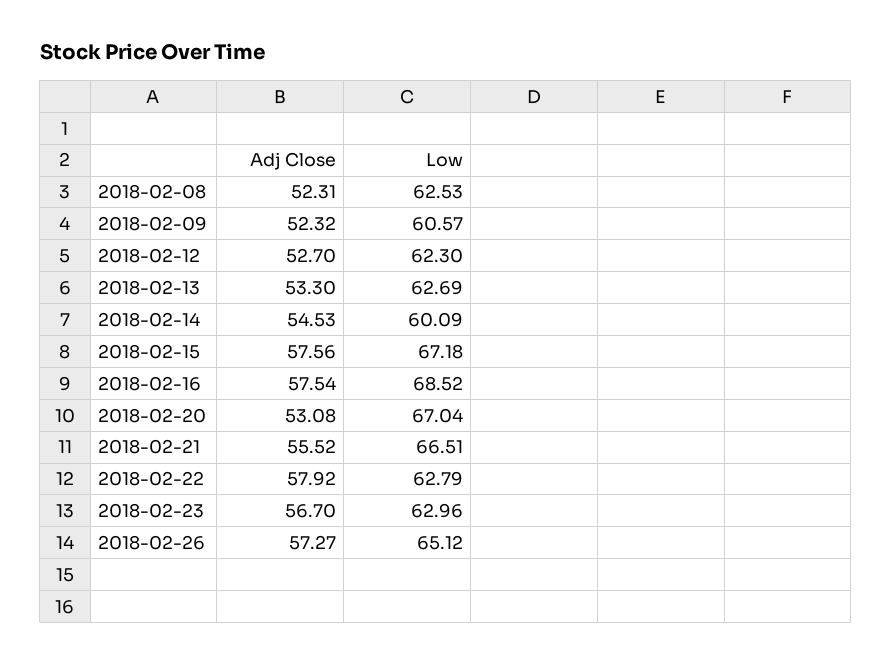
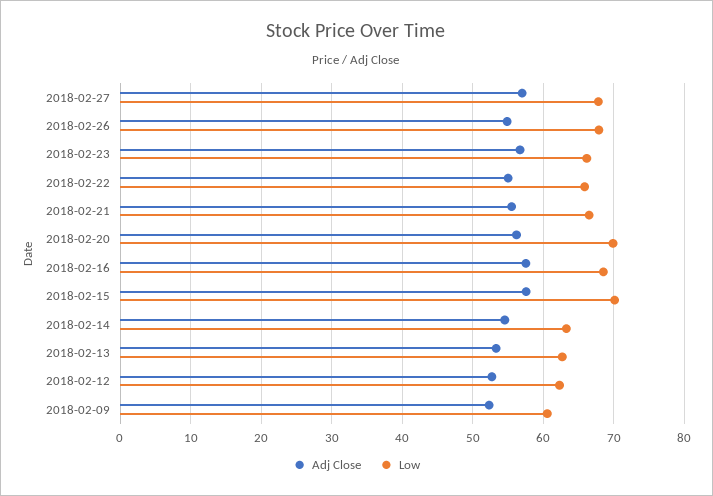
Adj Close, 2018-02-08: 52.31 -> none
Low, 2018-02-08: 62.53 -> none
Low, 2018-02-14: 60.09 -> 63
Low, 2018-02-15: 67.18 -> 70
Adj Close, 2018-02-20: 53.08 -> 56
Low, 2018-02-20: 67.04 -> 70
Adj Close, 2018-02-22: 57.92 -> 55
Low, 2018-02-22: 62.79 -> 66
Low, 2018-02-23: 62.96 -> 66
Adj Close, 2018-02-26: 57.27 -> 55
Low, 2018-02-26: 65.12 -> 68
Adj Close, 2018-02-27: none -> 57
Low, 2018-02-27: none -> 68

